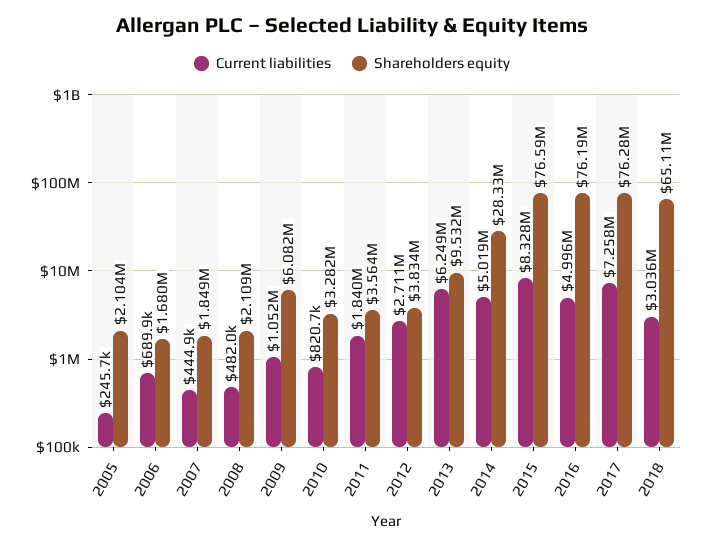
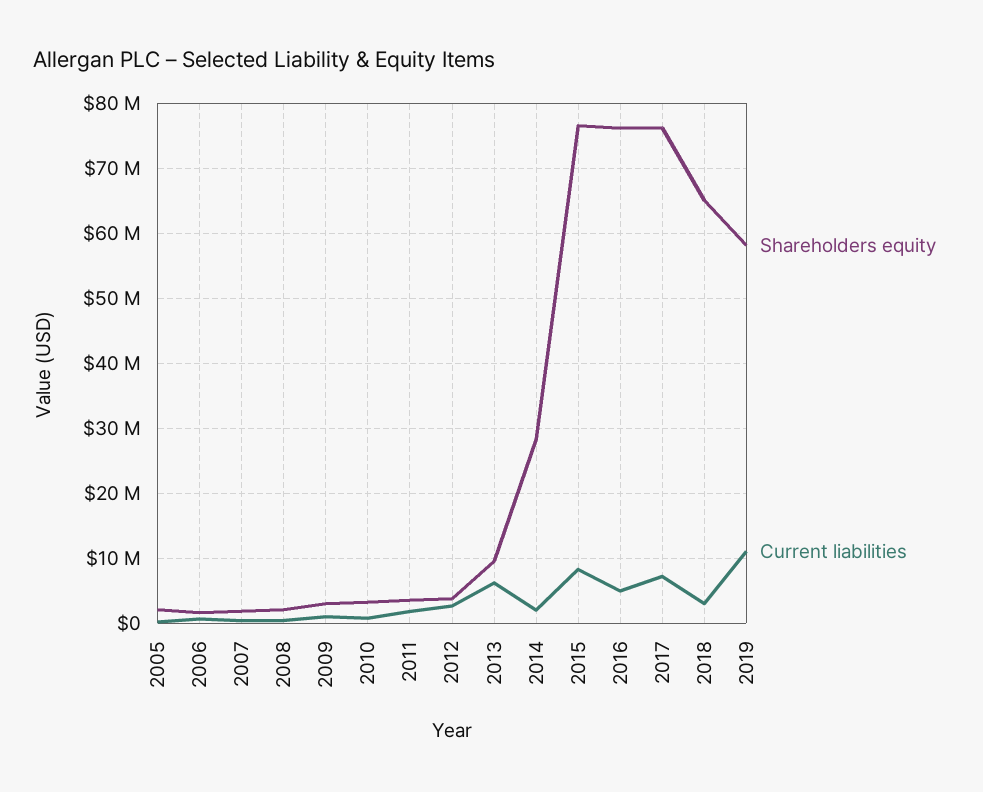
Shareholders equity, 2009: 6082000 -> 3000000
Current liabilities, 2014: 5019000 -> 2000000
Shareholders equity, 2019: none -> 58000000
Current liabilities, 2019: none -> 11000000

